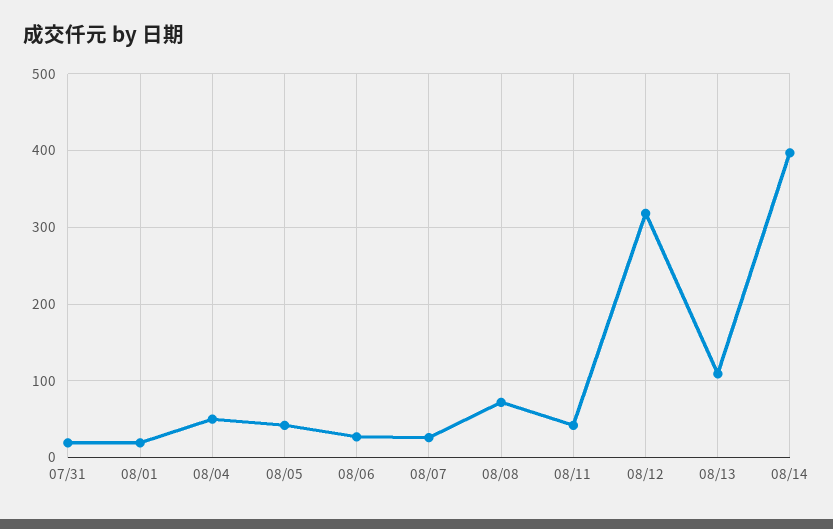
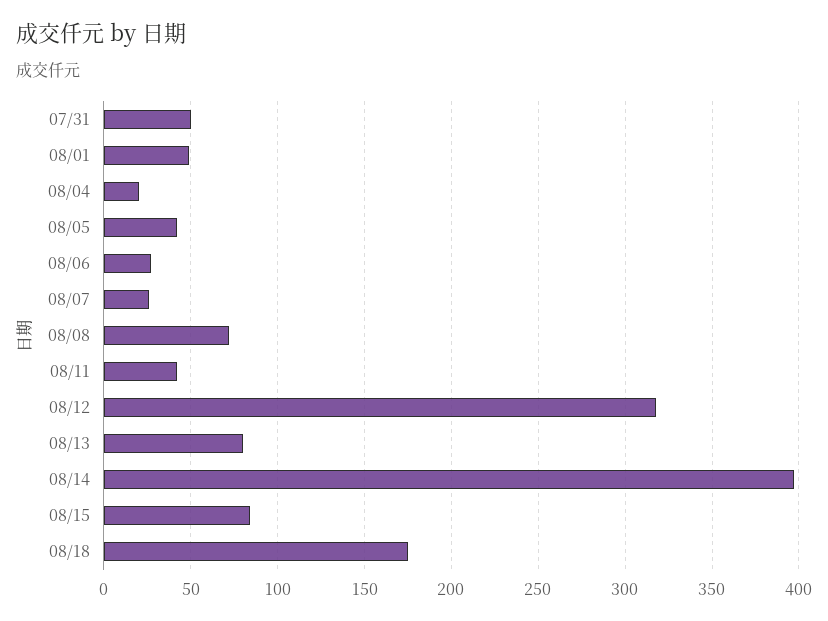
07/31: 20 -> 50
08/01: 20 -> 50
08/04: 50 -> 20
08/13: 110 -> 80
08/15: none -> 85
08/18: none -> 175

